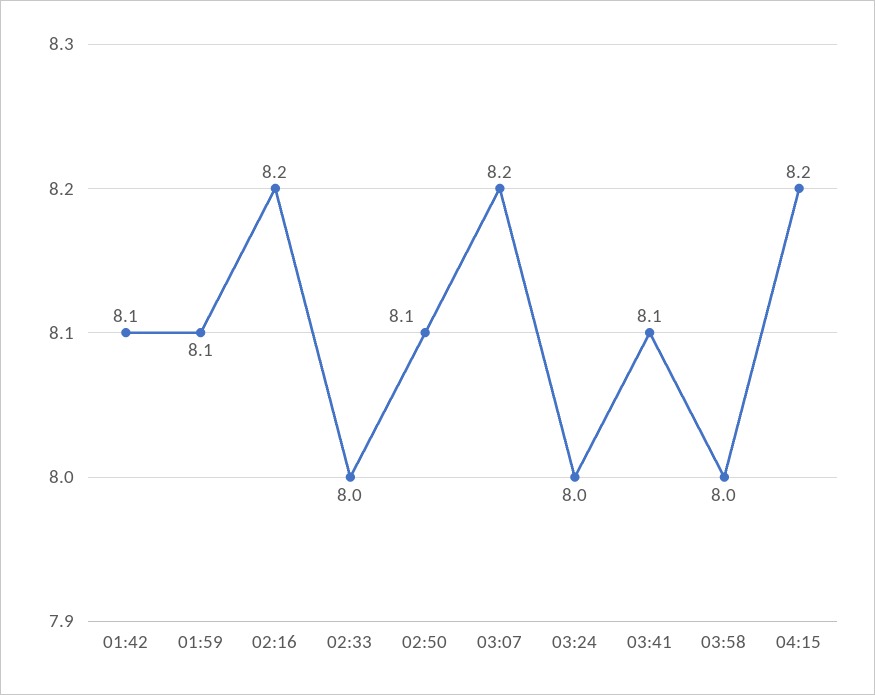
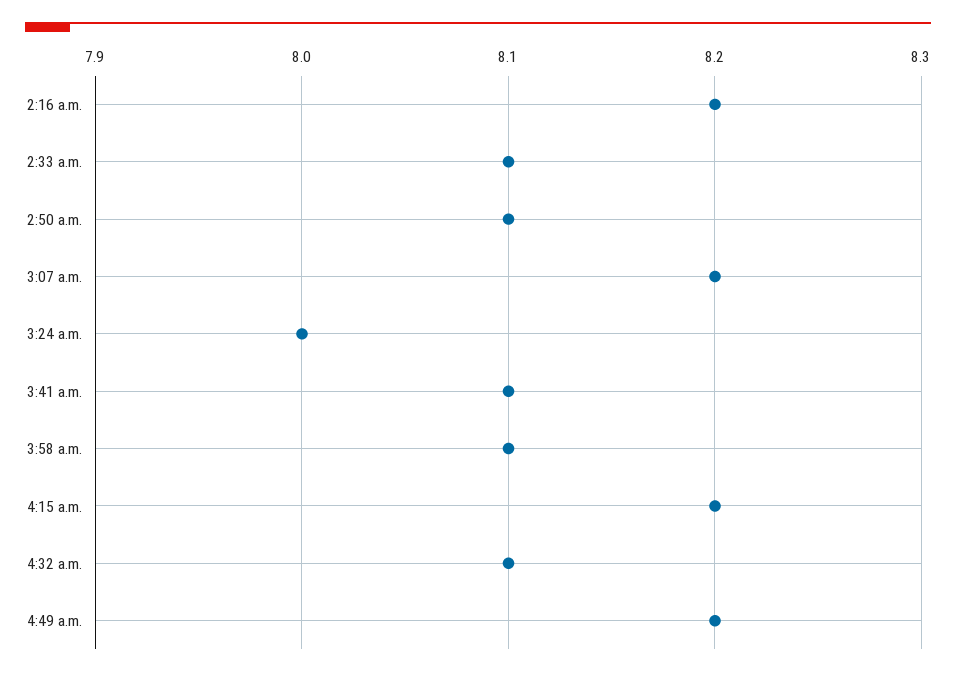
01:42: 8.1 -> none
01:59: 8.1 -> none
02:33: 8 -> 8.1
03:58: 8 -> 8.1
4:32 a.m.: none -> 8.1
4:49 a.m.: none -> 8.2

